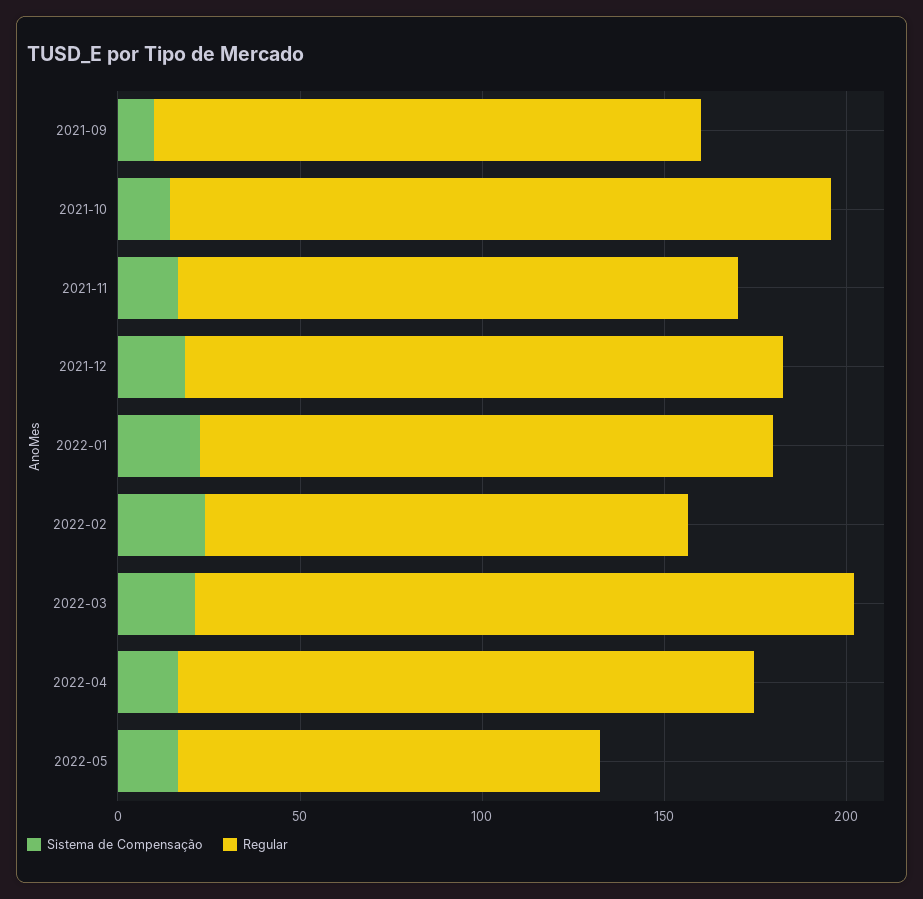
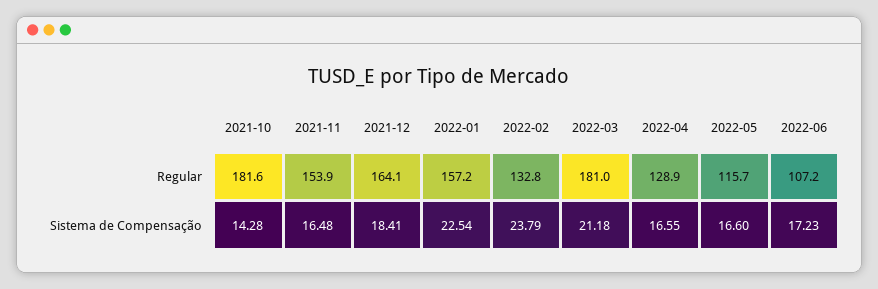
Sistema de Compensação, 2021-09: 10 -> none
Regular, 2021-09: 150 -> none
Regular, 2022-04: 160 -> 128.9
Regular, 2022-06: none -> 107.2
Sistema de Compensação, 2022-06: none -> 17.23

